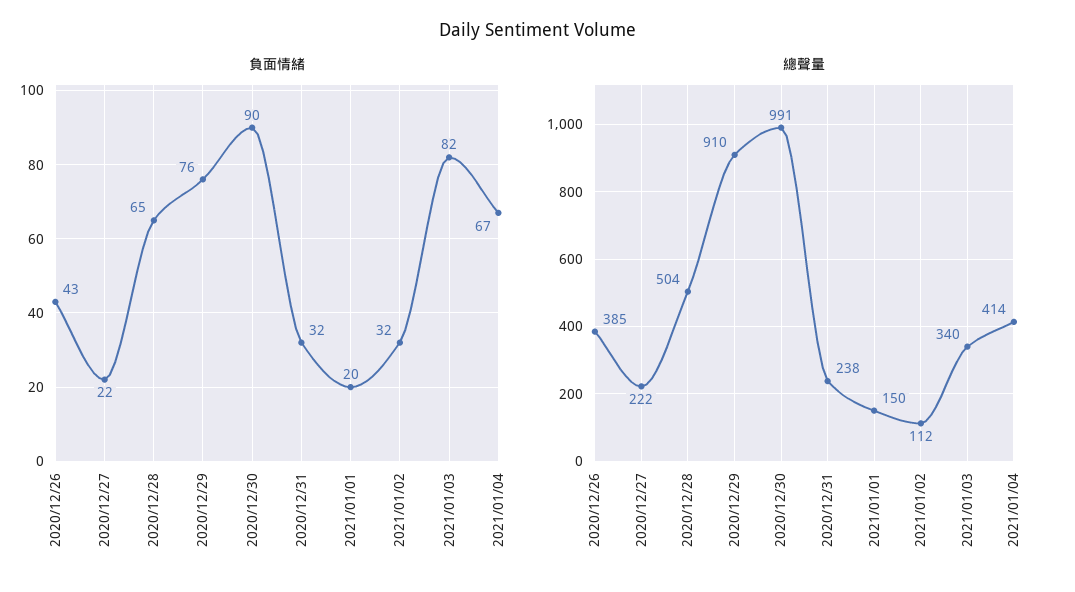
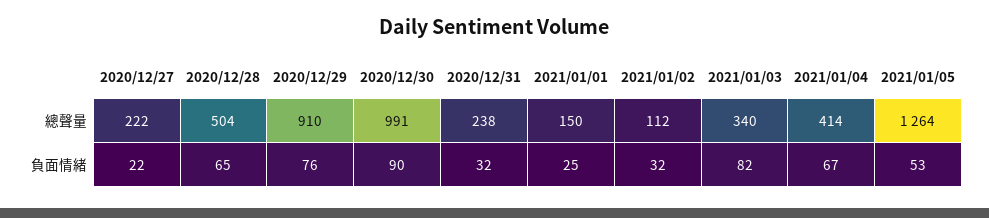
負面情緒, 2020/12/26: 43 -> none
負面情緒, 2021/01/01: 20 -> 25
總聲量, 2020/12/26: 385 -> none
總聲量, 2021/01/05: none -> 1264
負面情緒, 2021/01/05: none -> 53

